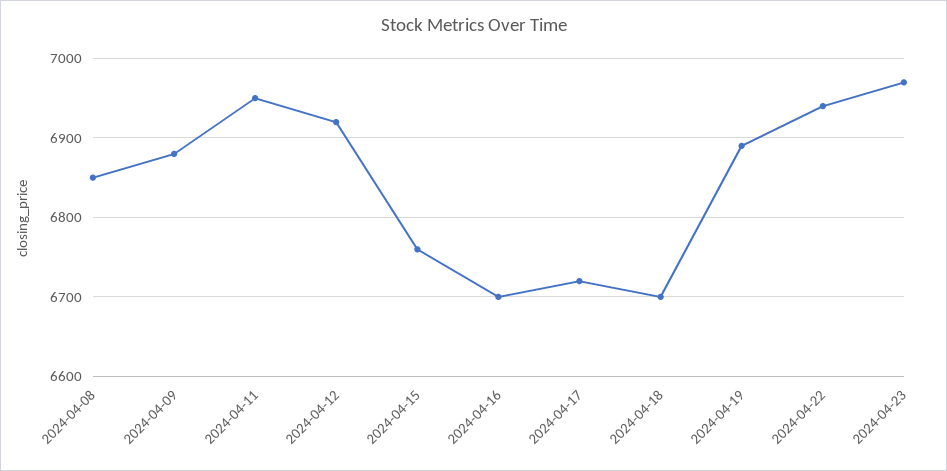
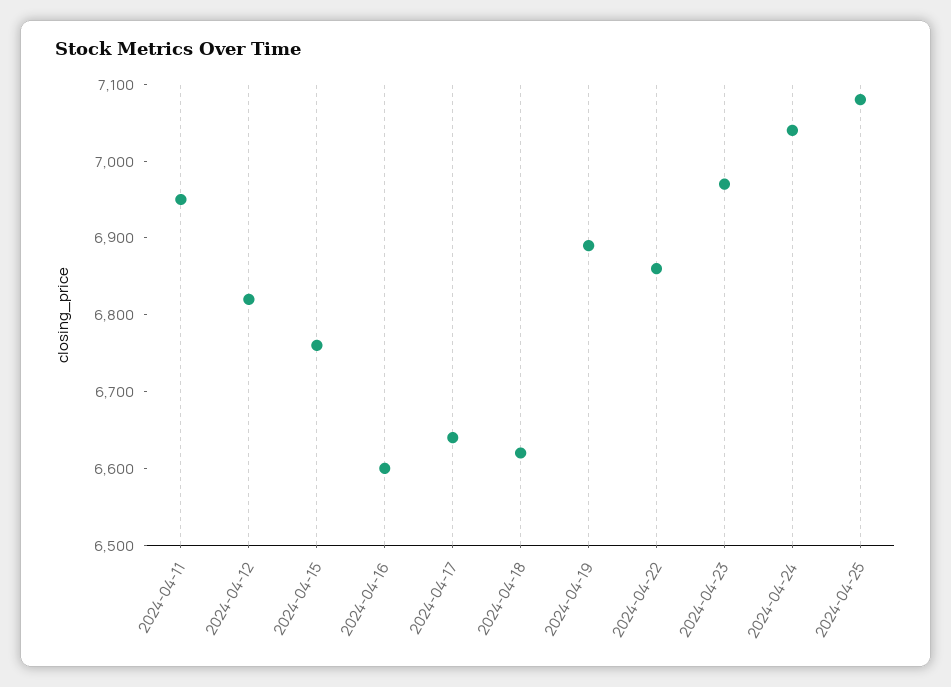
2024-04-08: 6850 -> none
2024-04-09: 6880 -> none
2024-04-12: 6920 -> 6820
2024-04-16: 6700 -> 6600
2024-04-17: 6720 -> 6640
2024-04-18: 6700 -> 6620
2024-04-22: 6940 -> 6860
2024-04-24: none -> 7040
2024-04-25: none -> 7080

